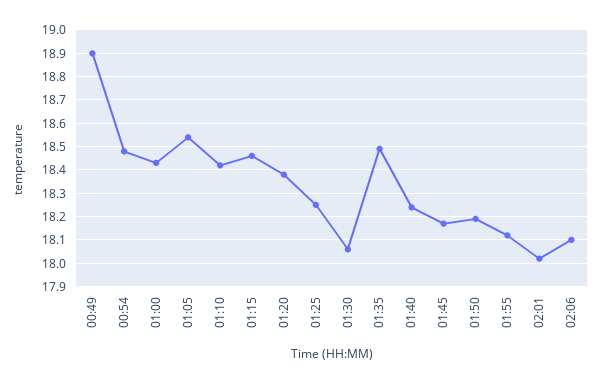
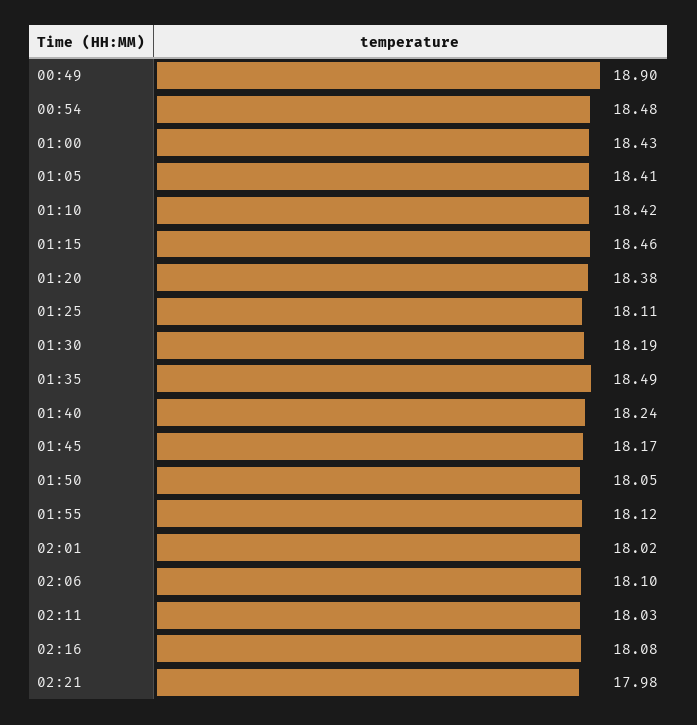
01:05: 18.55 -> 18.41
01:25: 18.25 -> 18.11
01:30: 18.05 -> 18.19
01:50: 18.2 -> 18.05
02:11: none -> 18.03
02:16: none -> 18.08
02:21: none -> 17.98

